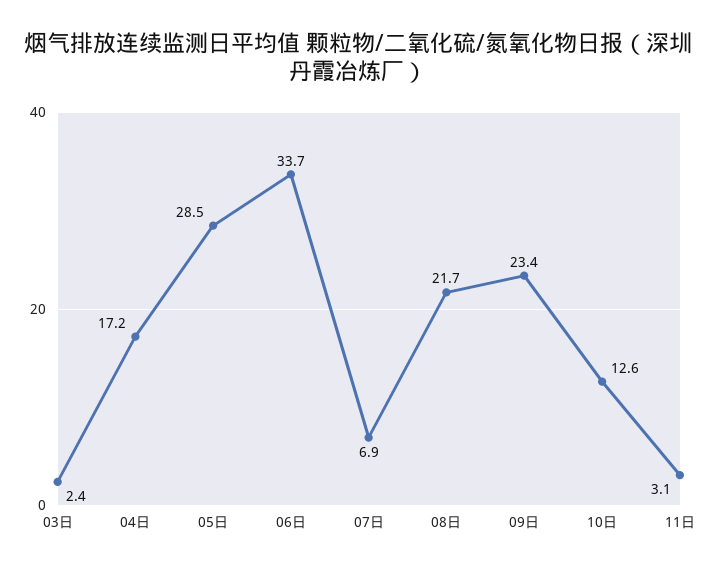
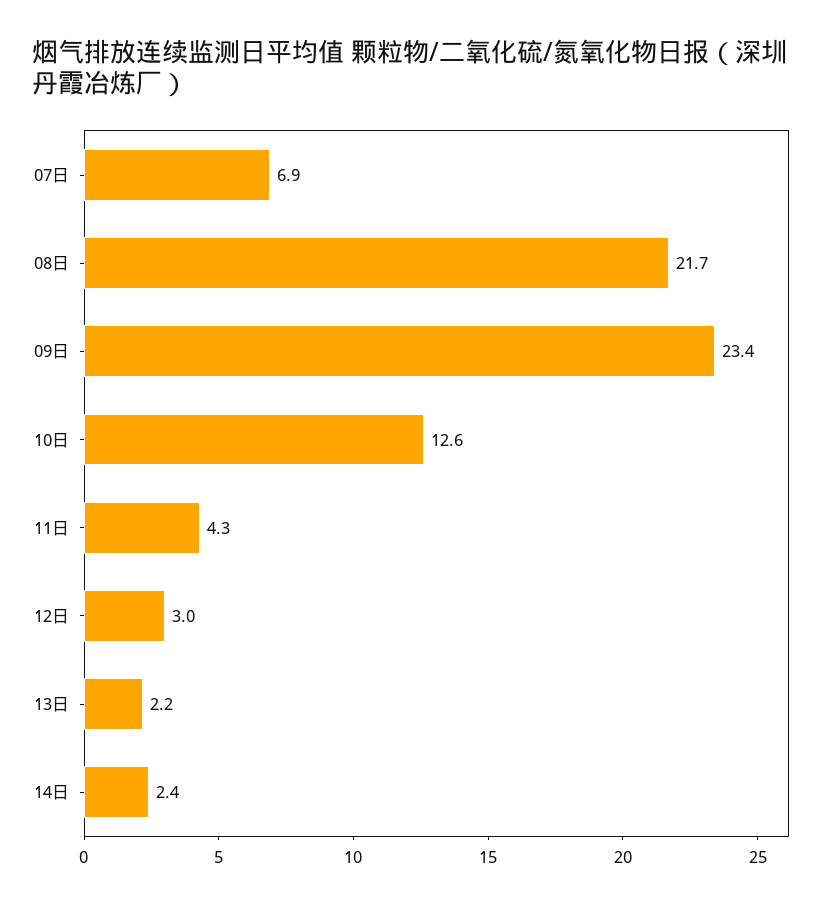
03日: 2.4 -> none
04日: 17.2 -> none
05日: 28.5 -> none
06日: 33.7 -> none
11日: 3.1 -> 4.3
12日: none -> 3
13日: none -> 2.2
14日: none -> 2.4

